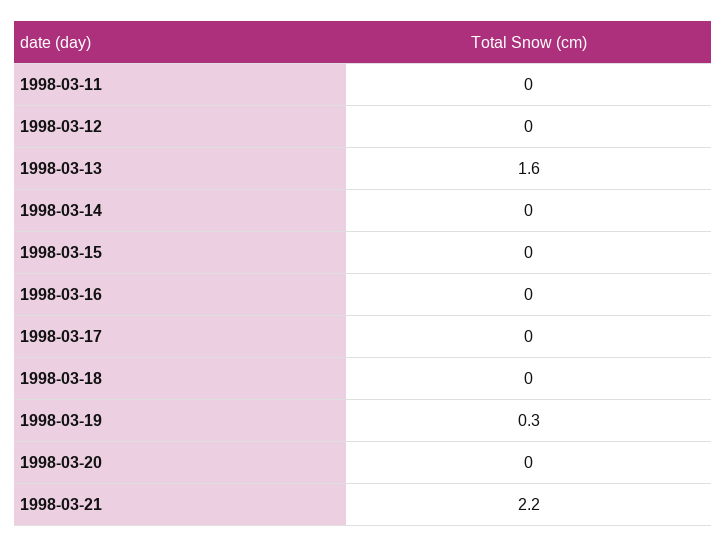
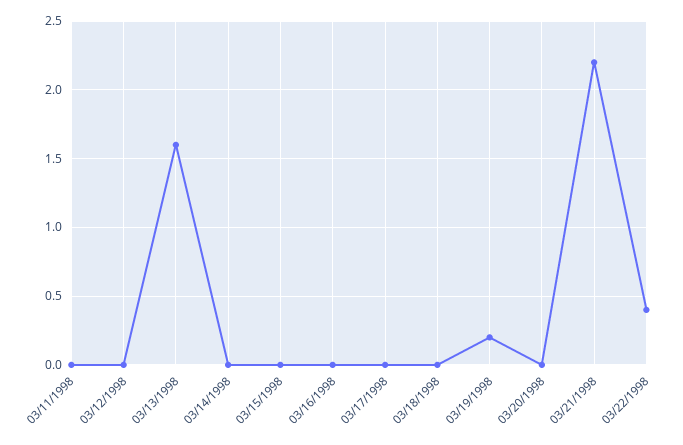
1998-03-19: 0.3 -> 0.2
03/22/1998: none -> 0.4

